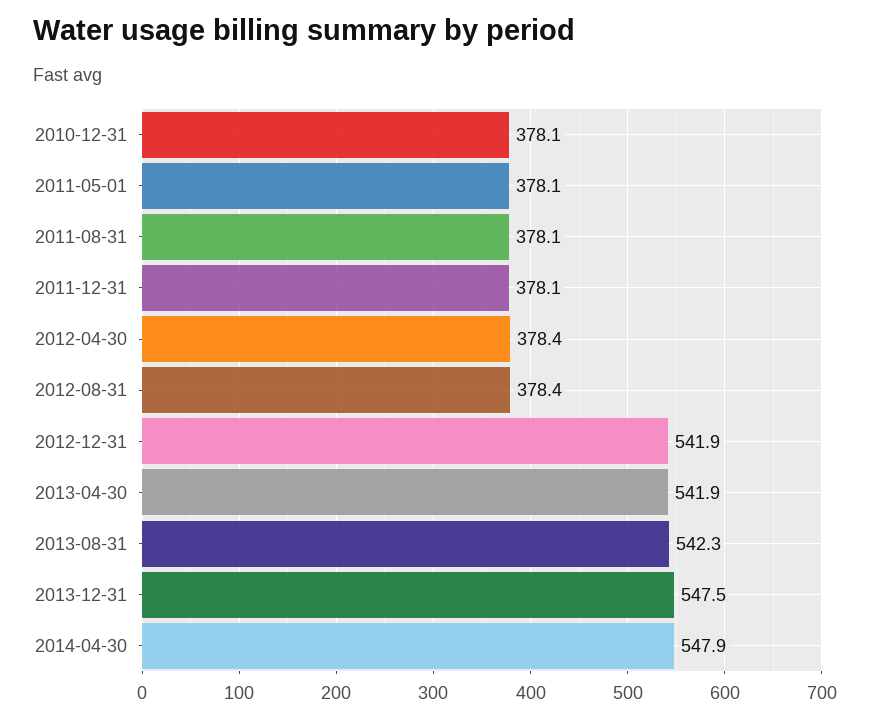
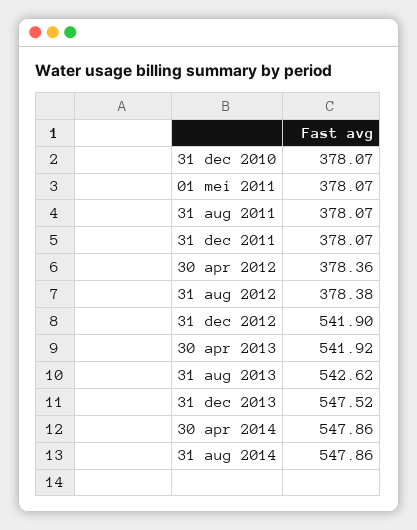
2013-08-31: 542.3 -> 542.62
31 aug 2014: none -> 547.86

